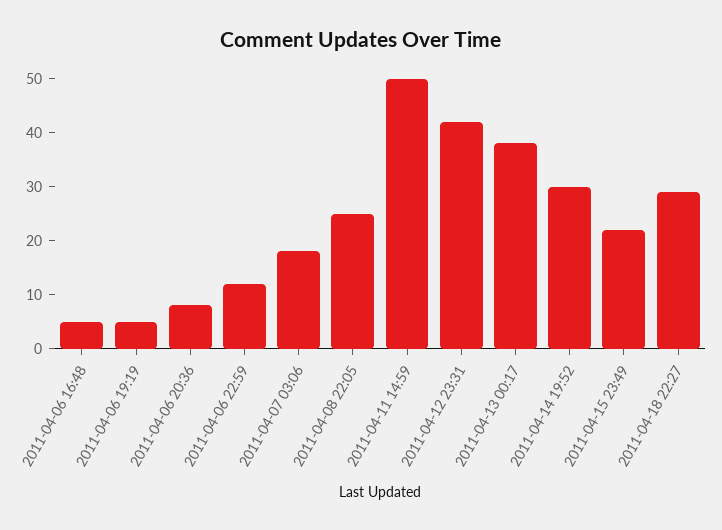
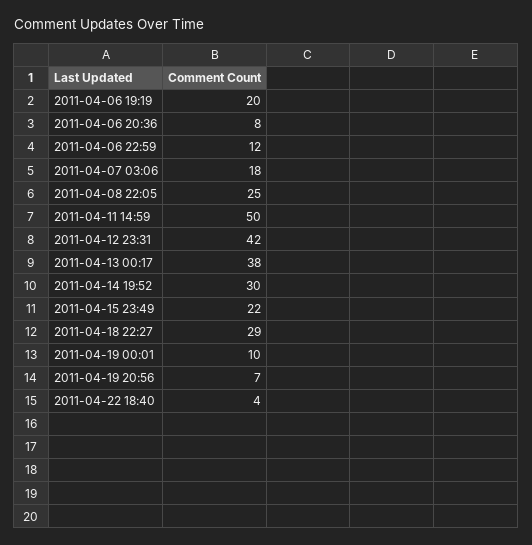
2011-04-06 16:48: 5 -> none
2011-04-06 19:19: 5 -> 20
2011-04-19 00:01: none -> 10
2011-04-19 20:56: none -> 7
2011-04-22 18:40: none -> 4

